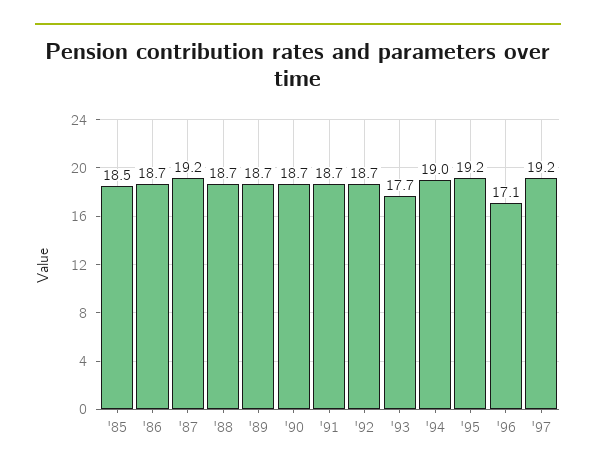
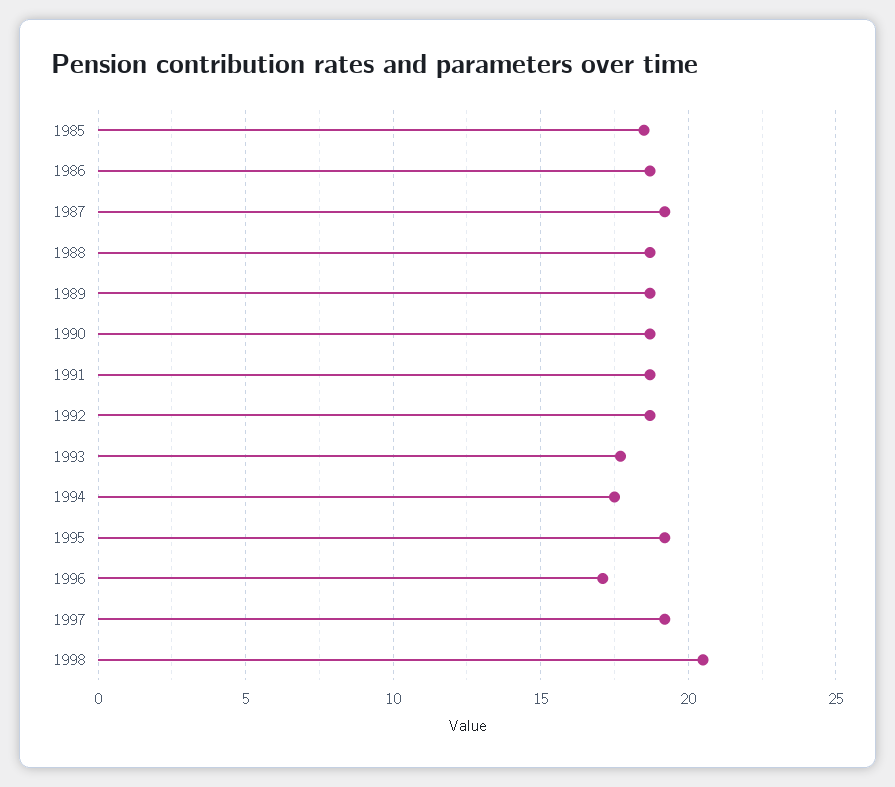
'94: 19 -> 17.5
1998: none -> 20.5

